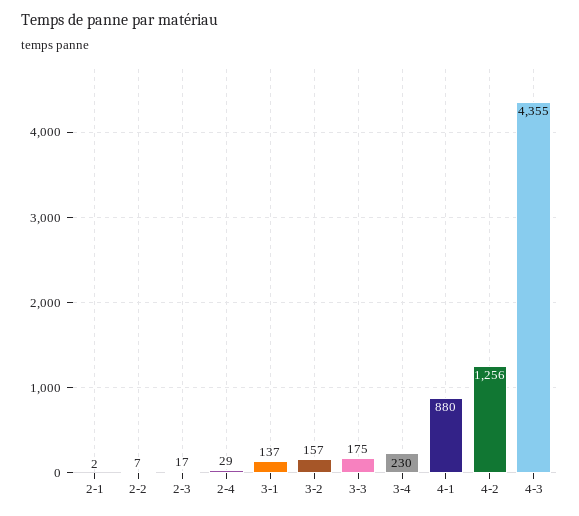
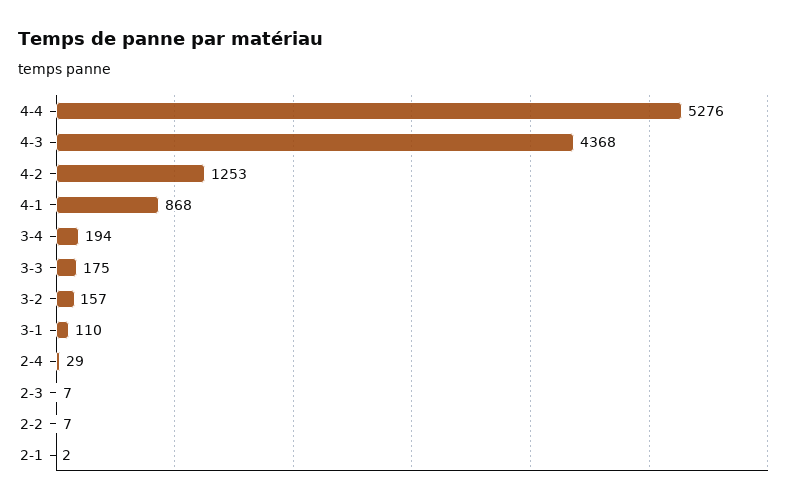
2-3: 17 -> 7
3-1: 137 -> 110
3-4: 230 -> 194
4-1: 880 -> 868
4-2: 1256 -> 1253
4-3: 4355 -> 4368
4-4: none -> 5276

